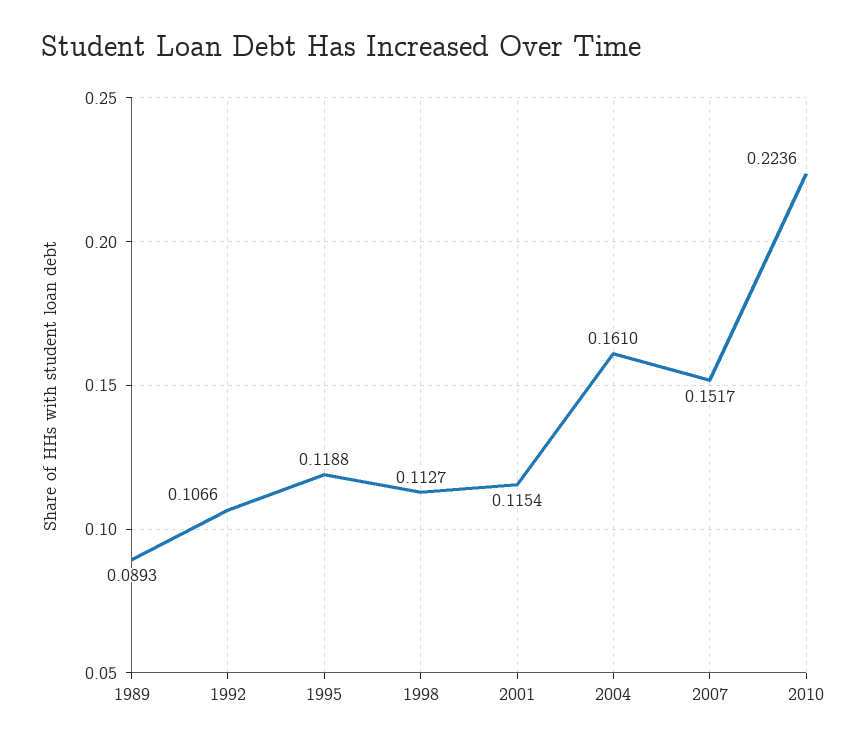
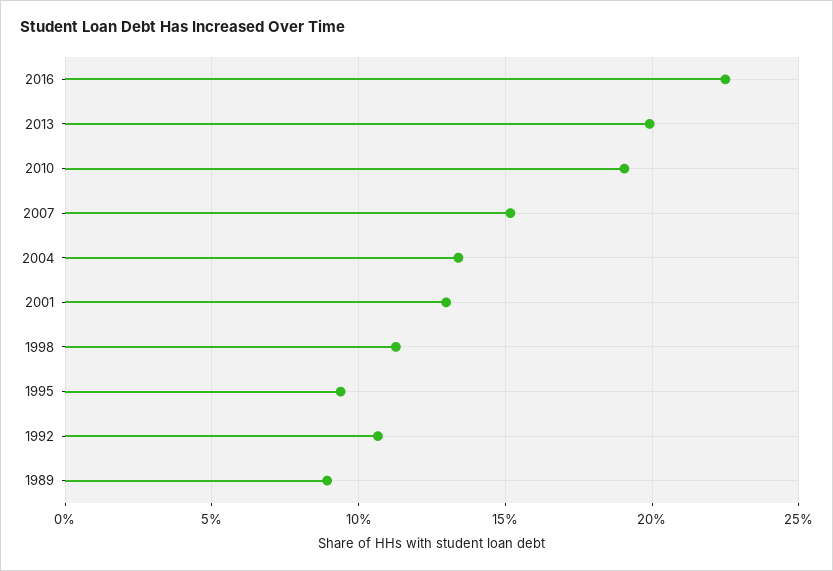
1995: 0.1188 -> 0.095
2001: 0.1154 -> 0.13
2004: 0.161 -> 0.135
2010: 0.2236 -> 0.19
2016: none -> 0.225
2013: none -> 0.2

